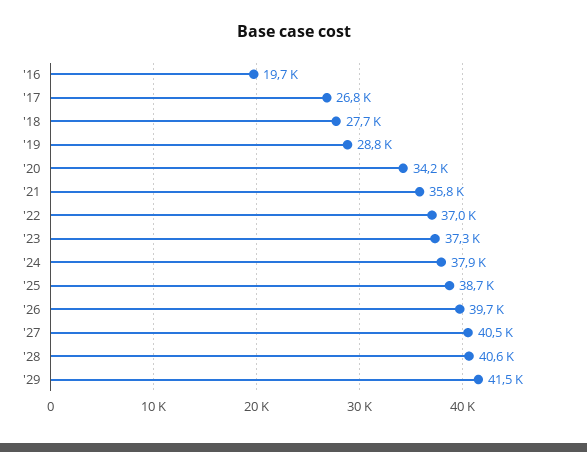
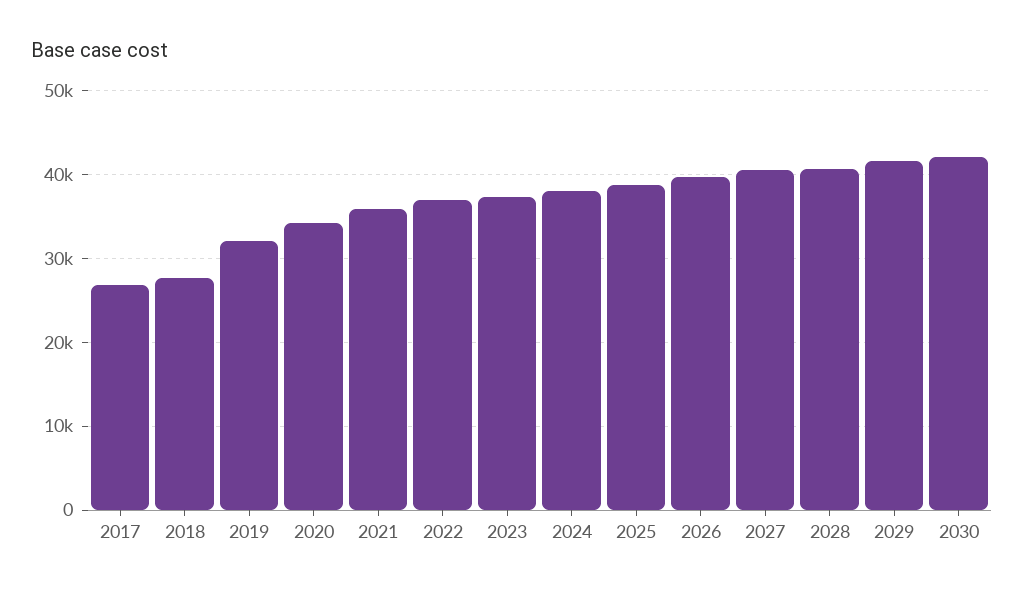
'16: 19700 -> none
'19: 28800 -> 32000
2030: none -> 42000

